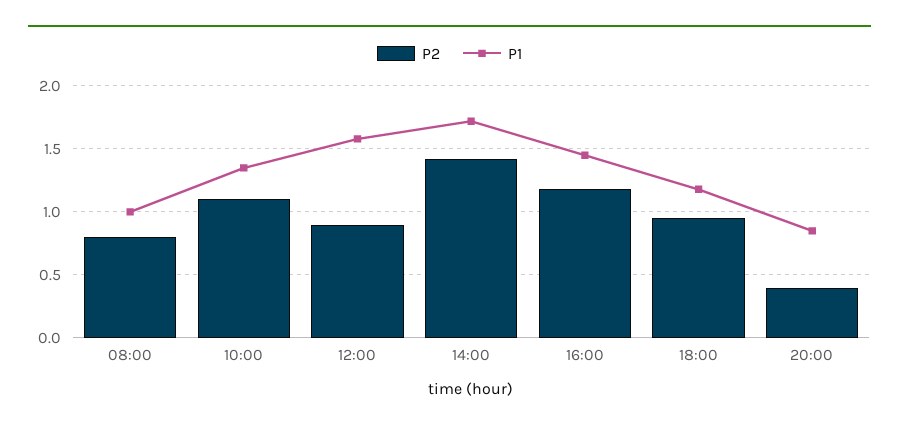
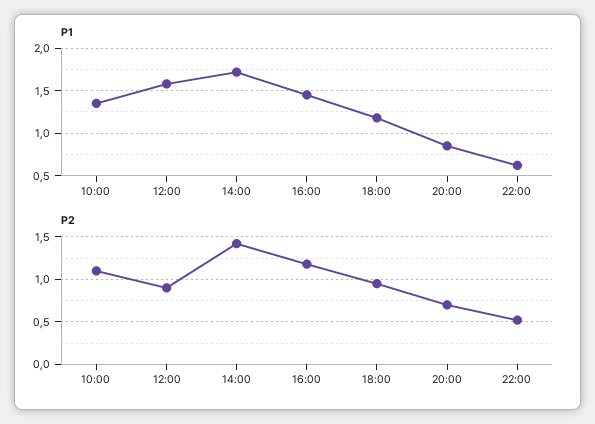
P2, 08:00: 0.8 -> none
P1, 08:00: 1 -> none
P2, 20:00: 0.4 -> 0.7
P1, 22:00: none -> 0.6
P2, 22:00: none -> 0.5

